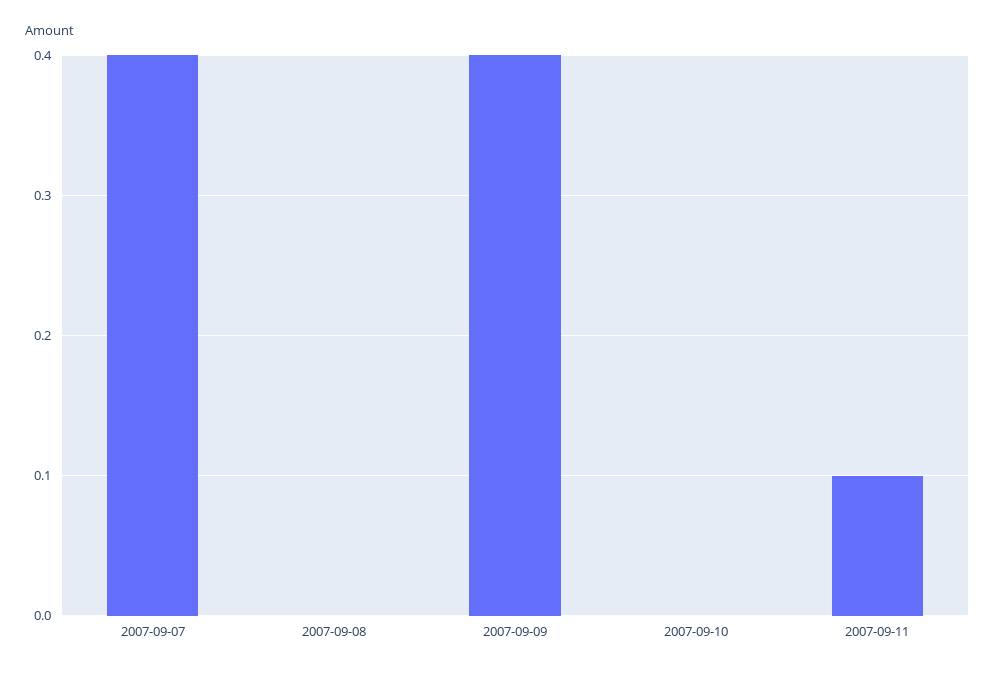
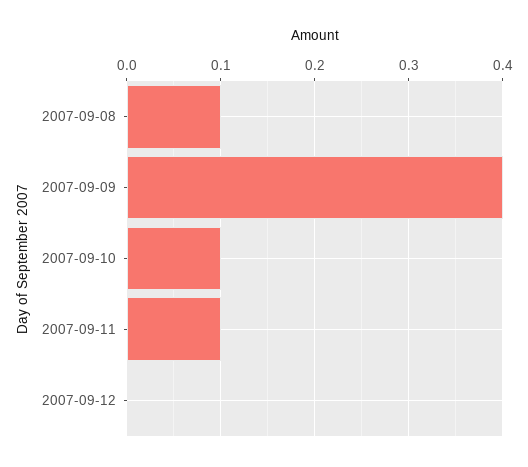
2007-09-07: 0.4 -> none
2007-09-08: 0 -> 0.1
2007-09-10: 0 -> 0.1
2007-09-12: none -> 0

